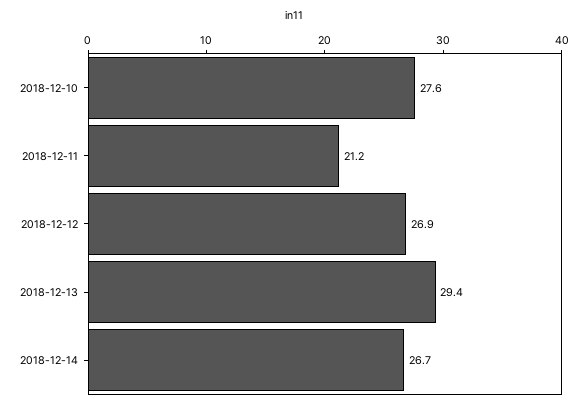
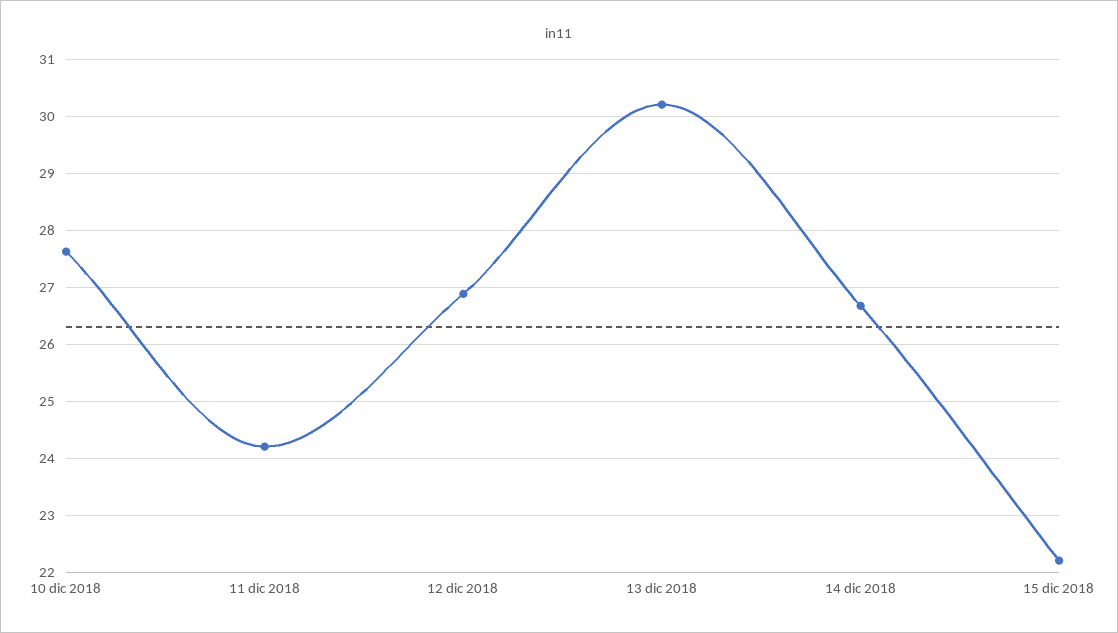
2018-12-11: 21.2 -> 24.2
2018-12-13: 29.4 -> 30.2
15 dic 2018: none -> 22.2

